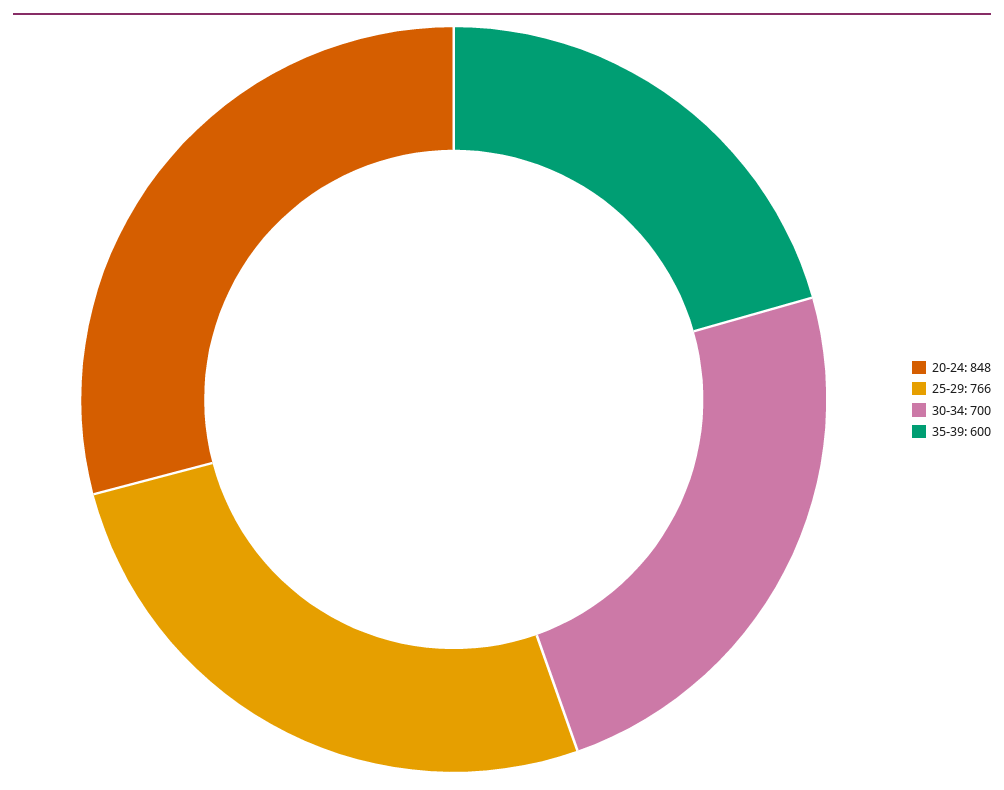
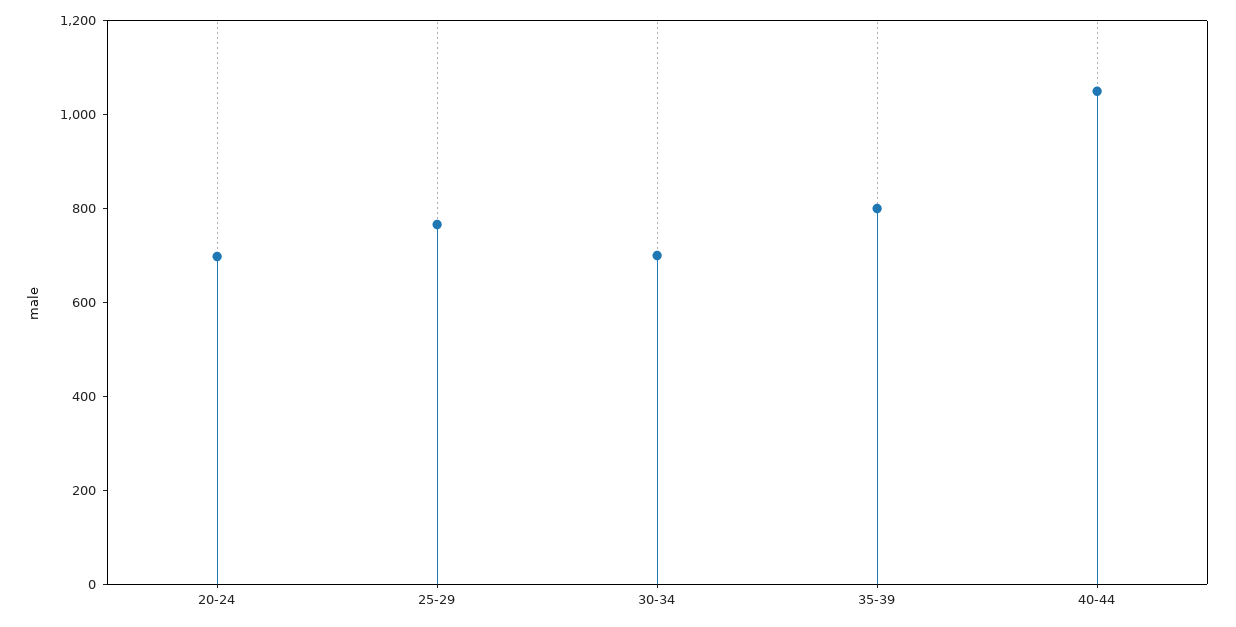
20-24: 848 -> 700
35-39: 600 -> 800
40-44: none -> 1050

